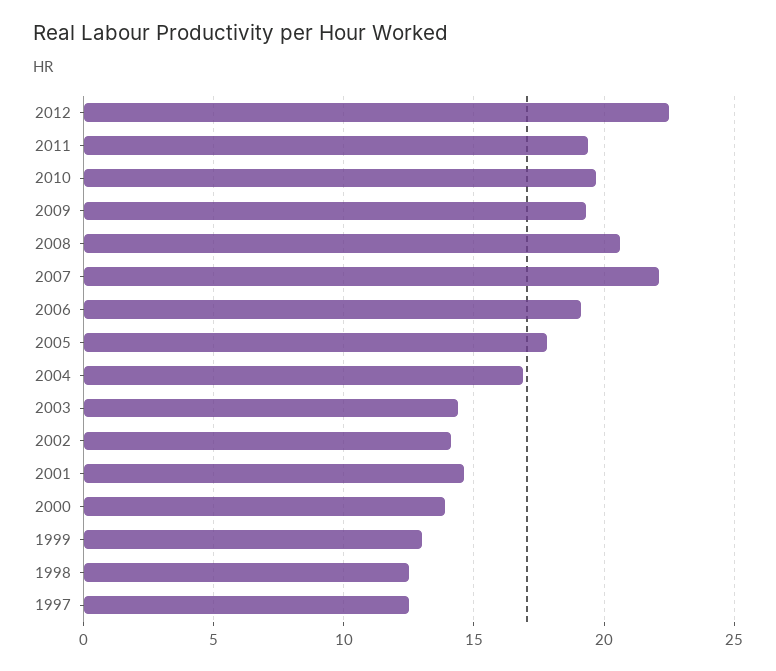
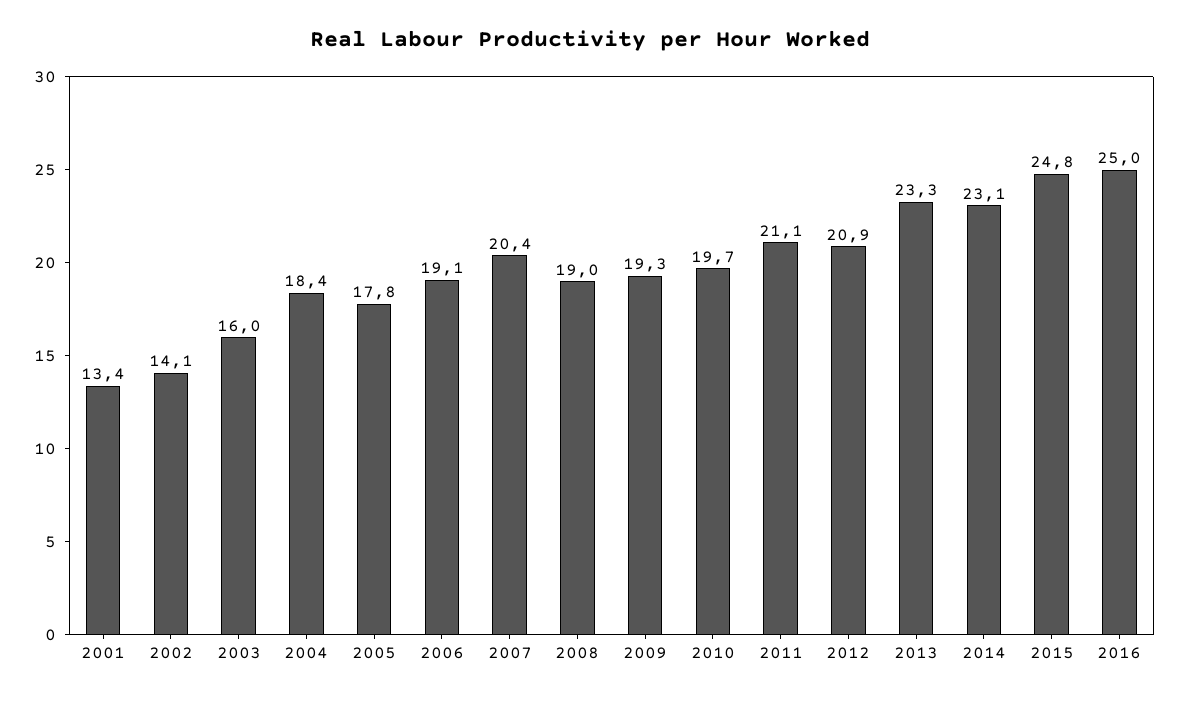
2012: 22.5 -> 20.9
2011: 19.5 -> 21.1
2008: 20.5 -> 19
2007: 22 -> 20.4
2004: 17 -> 18.4
2003: 14.5 -> 16
2001: 14.5 -> 13.4
2000: 14 -> none
1999: 13 -> none
1998: 12.5 -> none
1997: 12.5 -> none
2013: none -> 23.3
2014: none -> 23.1
2015: none -> 24.8
2016: none -> 25

